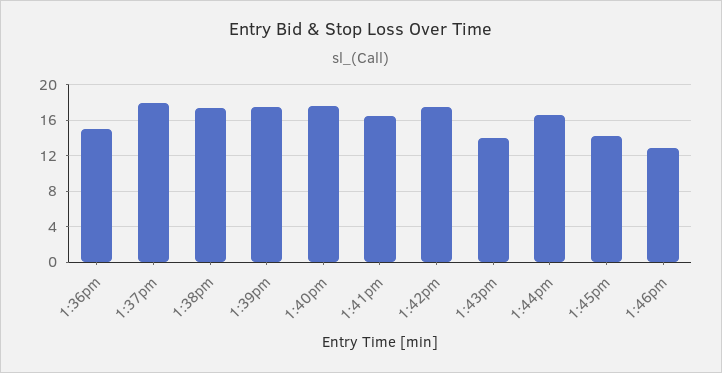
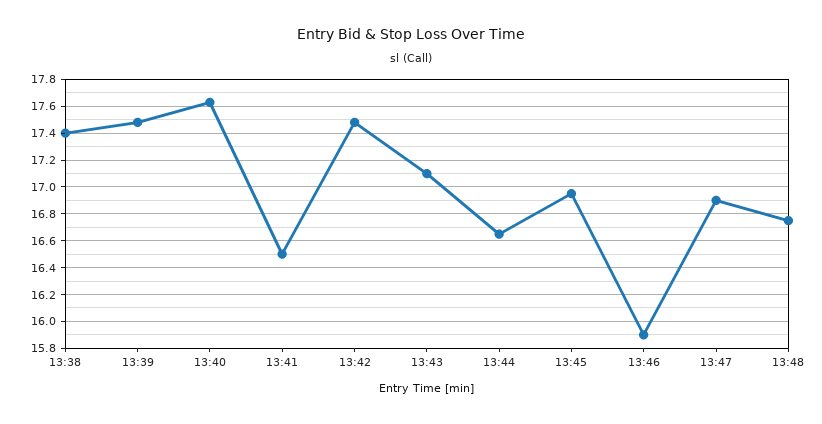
1:36pm: 15 -> none
1:37pm: 18 -> none
1:43pm: 14 -> 17.1
1:45pm: 14 -> 16.95
1:46pm: 13 -> 15.9
13:47: none -> 16.9
13:48: none -> 16.75

